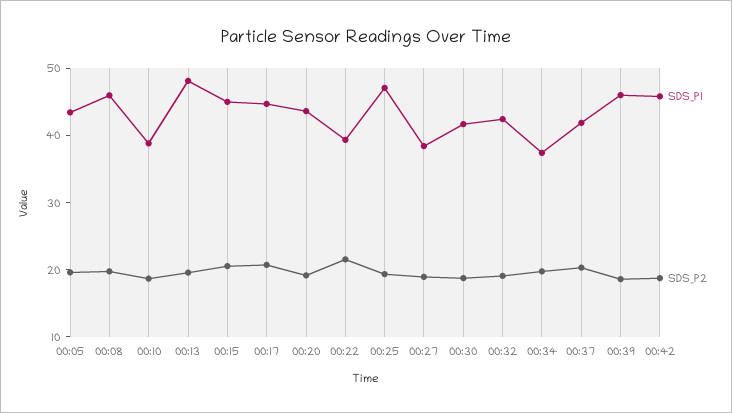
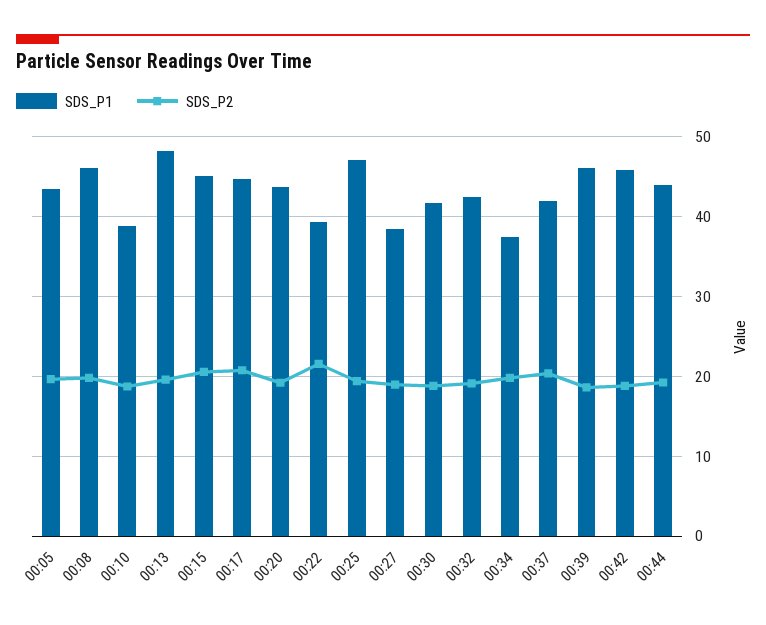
SDS_P1, 00:44: none -> 44
SDS_P2, 00:44: none -> 19

